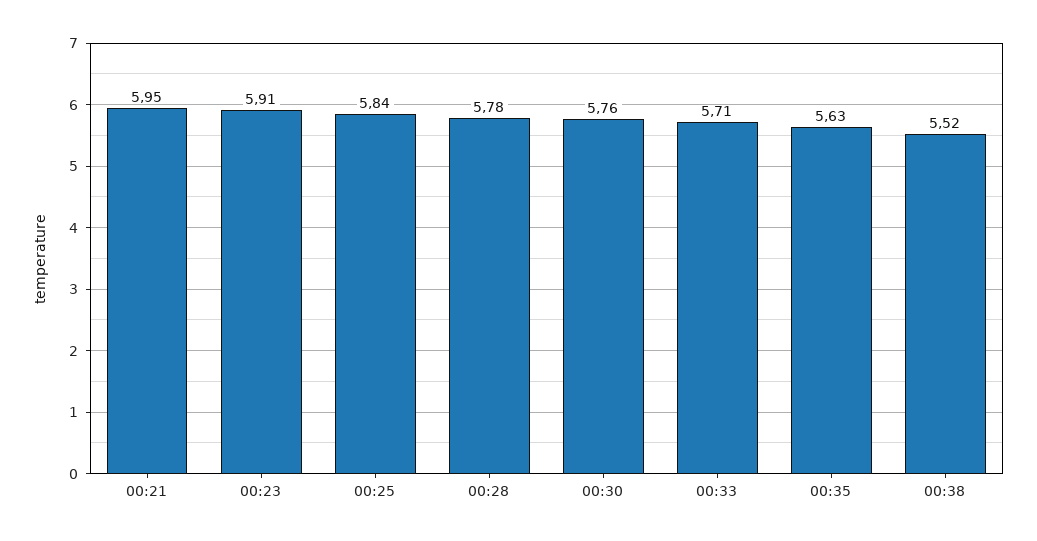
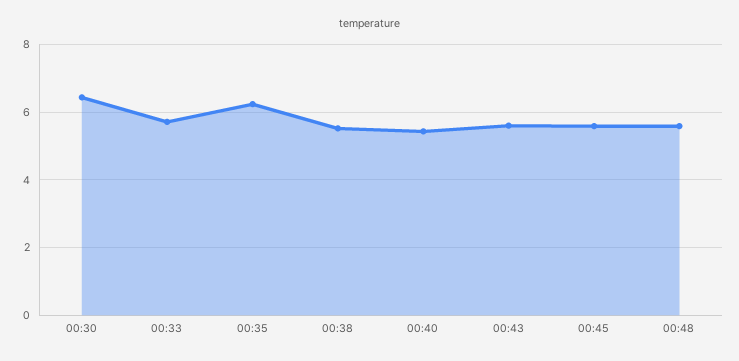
00:21: 5.95 -> none
00:23: 5.91 -> none
00:25: 5.84 -> none
00:28: 5.78 -> none
00:30: 5.76 -> 6.4
00:35: 5.63 -> 6.2
00:40: none -> 5.4
00:43: none -> 5.6
00:45: none -> 5.6
00:48: none -> 5.6

